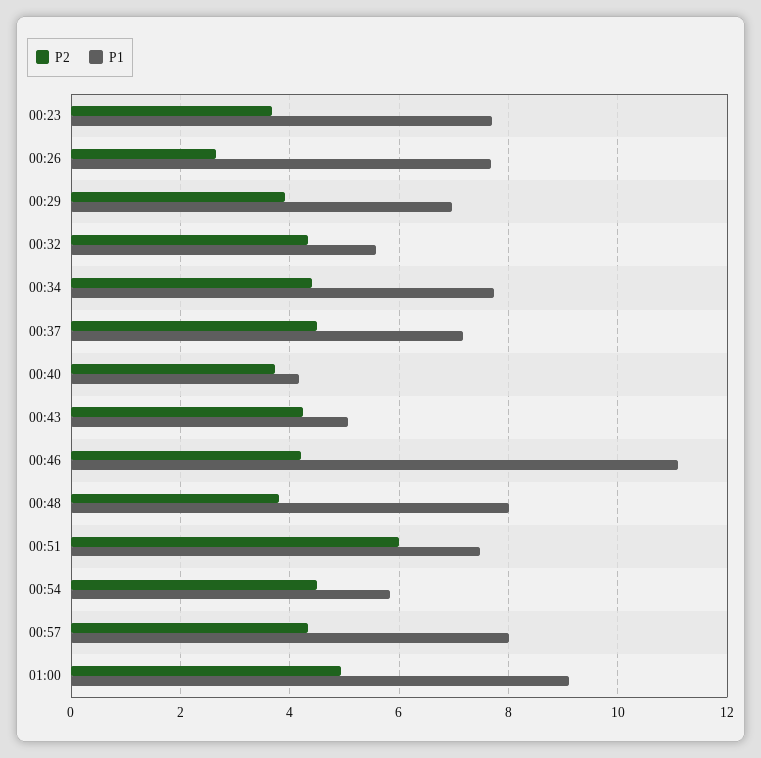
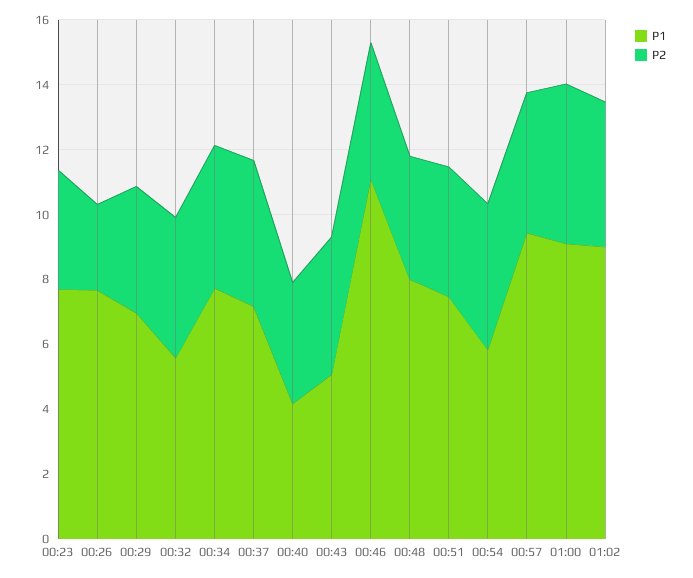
P2, 00:51: 6 -> 4
P1, 00:57: 8 -> 9.5
P1, 01:02: none -> 9
P2, 01:02: none -> 4.5

